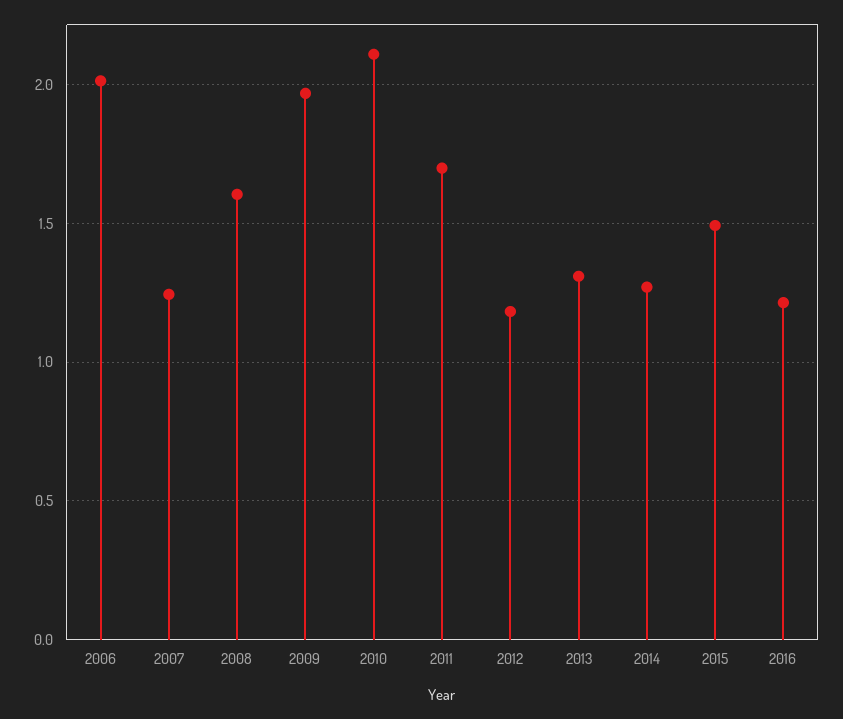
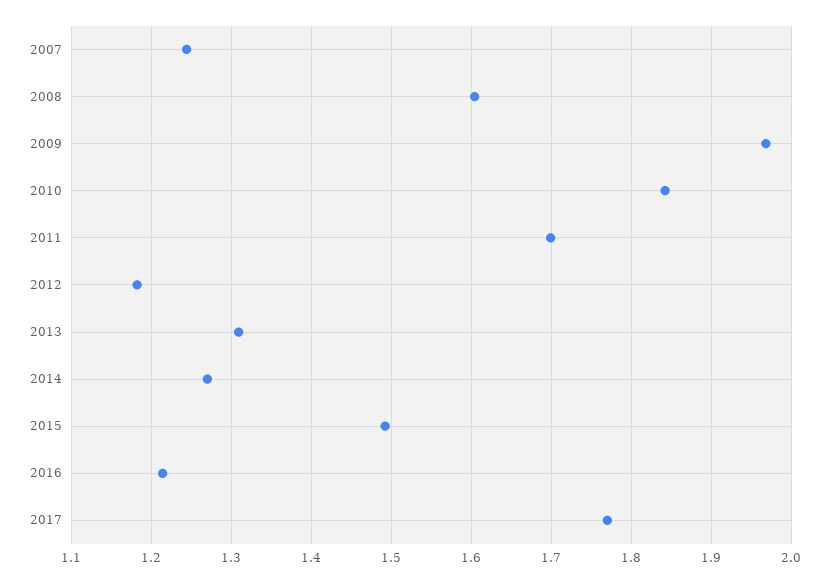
2006: 2 -> none
2010: 2.1 -> 1.84
2017: none -> 1.77

